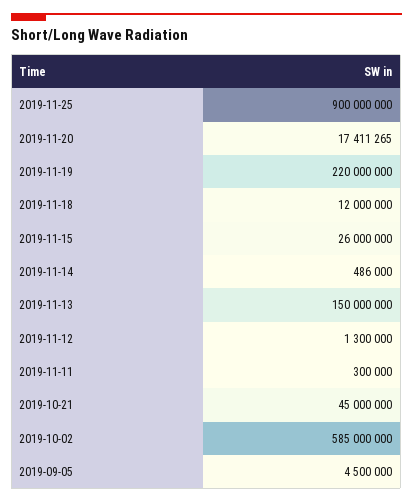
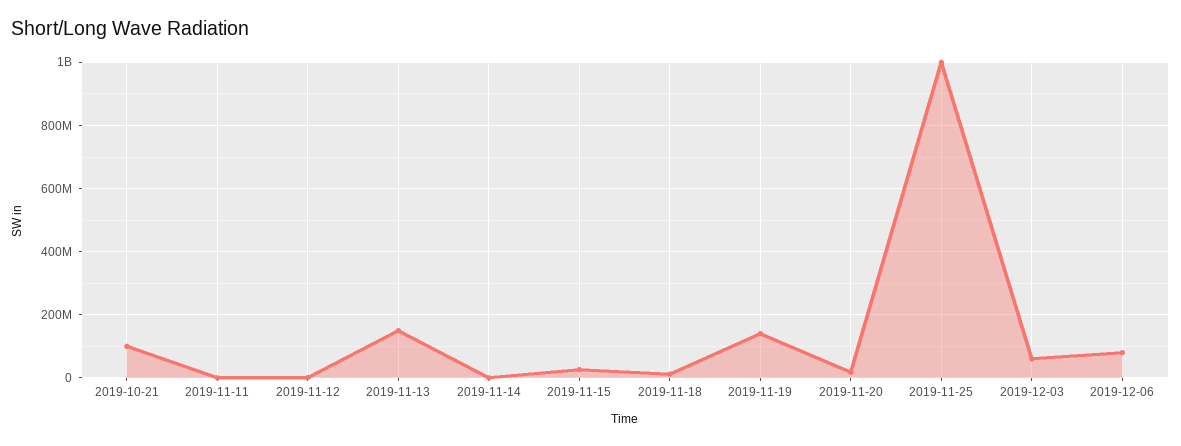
2019-11-25: 900000000 -> 1000000000
2019-11-19: 220000000 -> 140000000
2019-10-21: 45000000 -> 100000000
2019-10-02: 585000000 -> none
2019-09-05: 4500000 -> none
2019-12-03: none -> 60000000
2019-12-06: none -> 80000000

